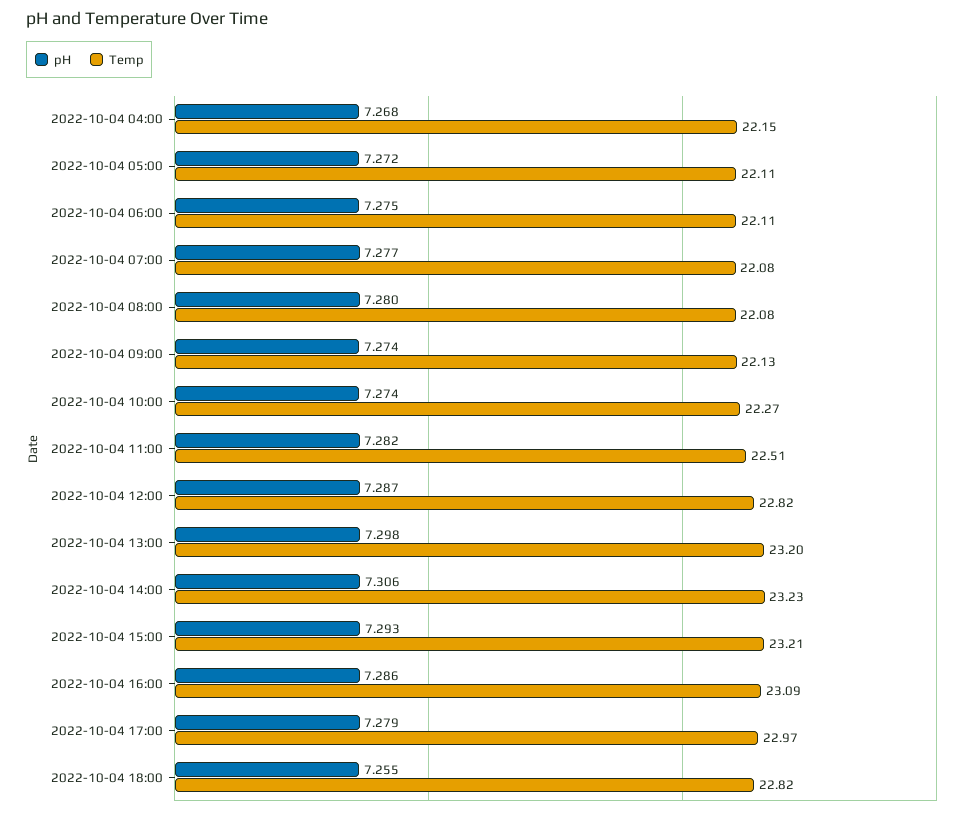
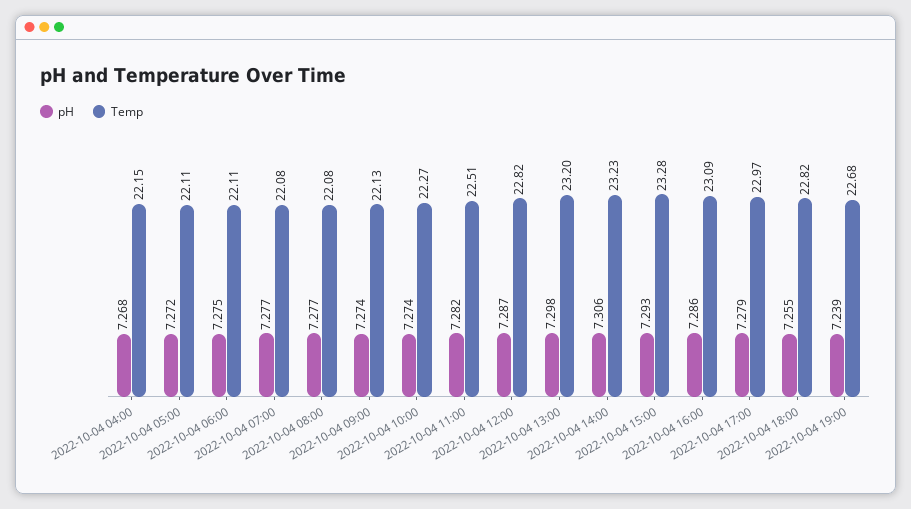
pH, 2022-10-04 08:00: 7.28 -> 7.277
Temp, 2022-10-04 15:00: 23.21 -> 23.28
pH, 2022-10-04 19:00: none -> 7.239
Temp, 2022-10-04 19:00: none -> 22.68

